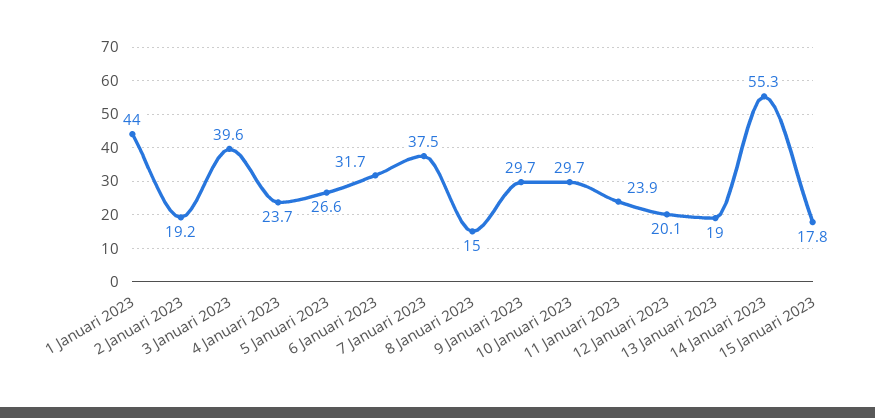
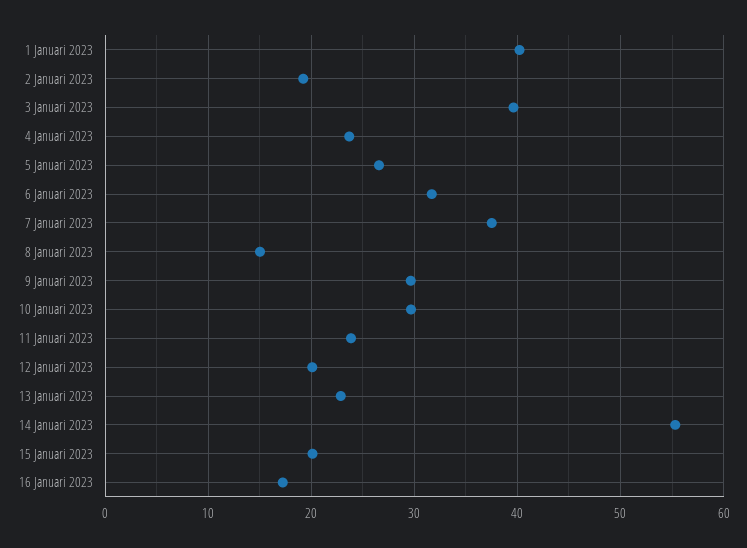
1 Januari 2023: 44 -> 40
13 Januari 2023: 19 -> 23
15 Januari 2023: 17.8 -> 20
16 Januari 2023: none -> 17

